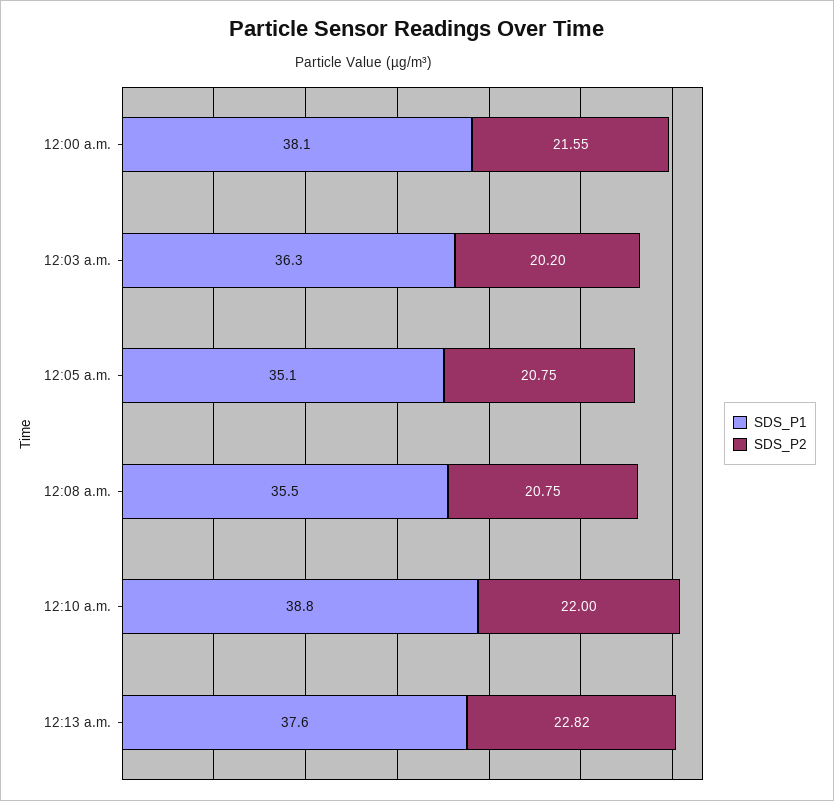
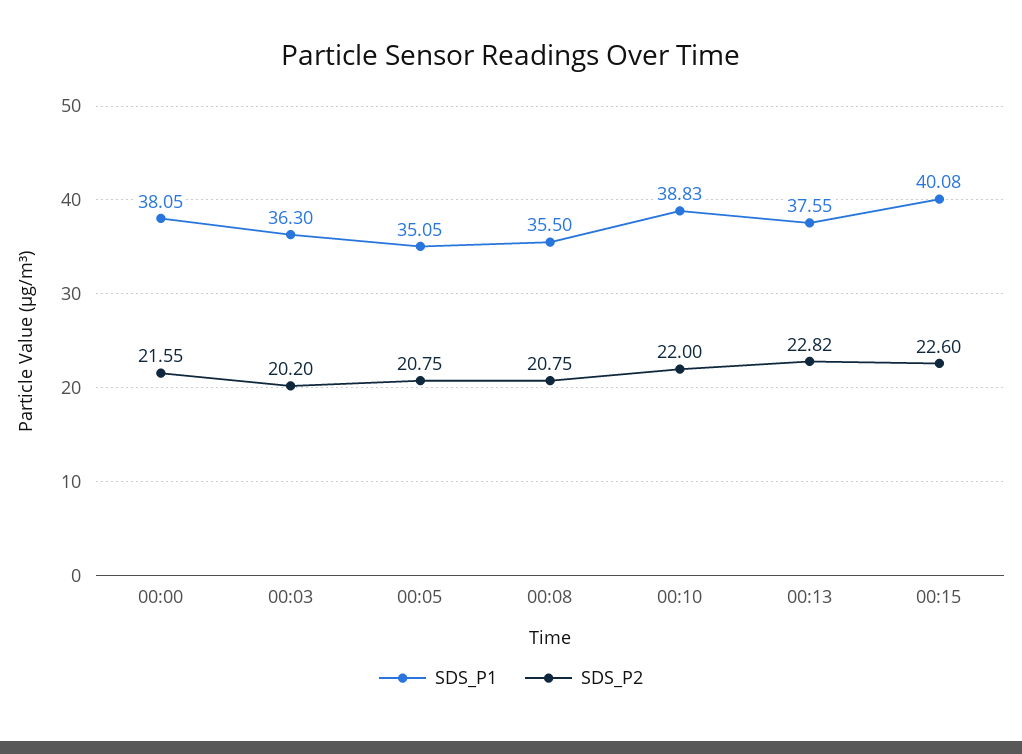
SDS_P1, 00:15: none -> 40.08
SDS_P2, 00:15: none -> 22.6

